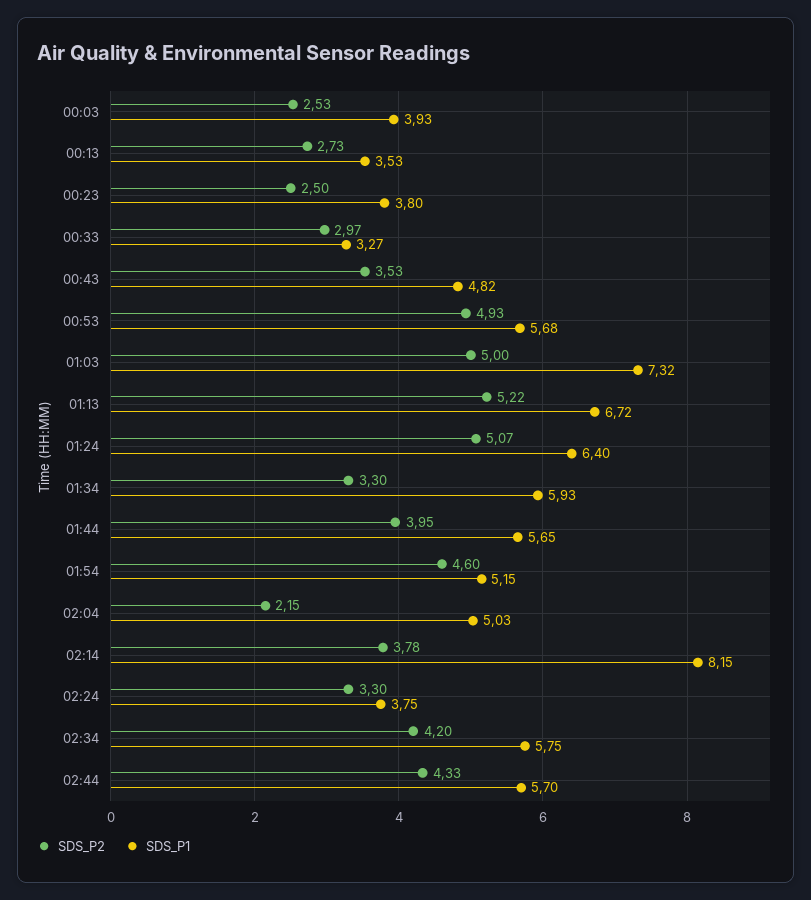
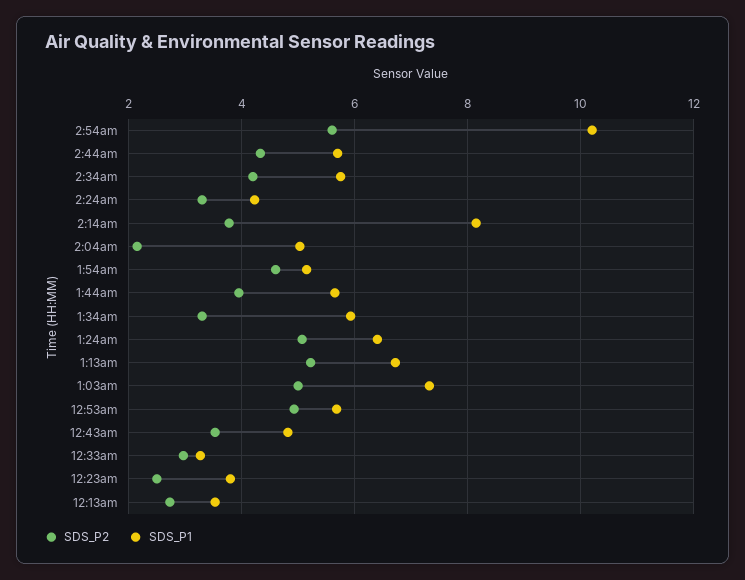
SDS_P2, 00:03: 2.53 -> none
SDS_P1, 00:03: 3.93 -> none
SDS_P1, 02:24: 3.75 -> 4.2
SDS_P2, 2:54am: none -> 5.6
SDS_P1, 2:54am: none -> 10.2

